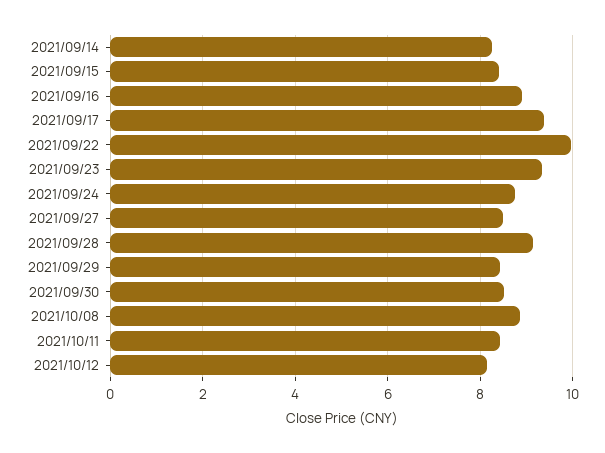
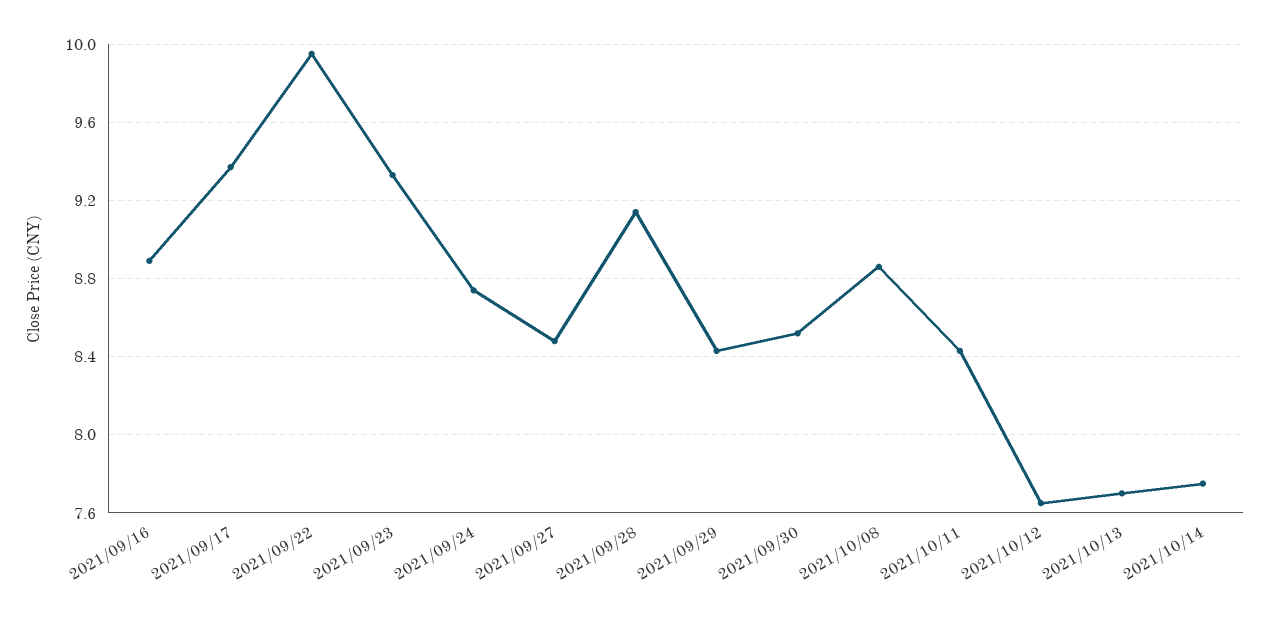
2021/09/14: 8.2 -> none
2021/09/15: 8.4 -> none
2021/10/12: 8.2 -> 7.65
2021/10/13: none -> 7.7
2021/10/14: none -> 7.75

